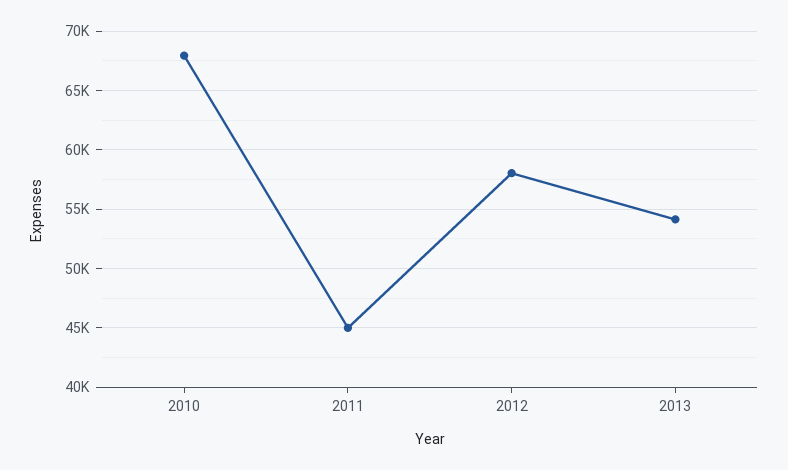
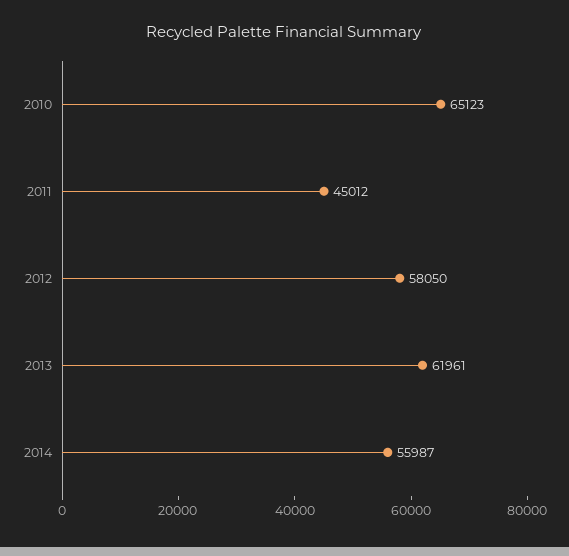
2010: 68000 -> 65123
2013: 54000 -> 61961
2014: none -> 55987

